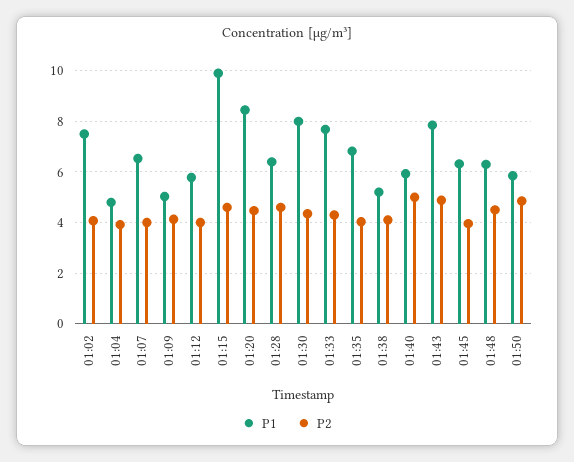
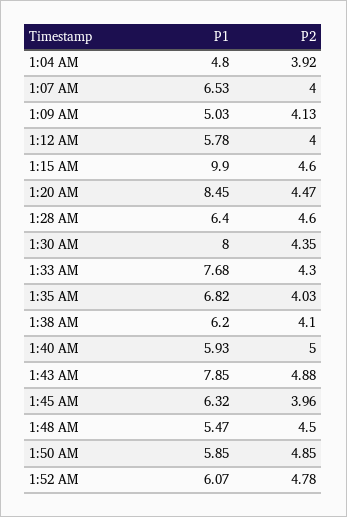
P1, 01:02: 7.5 -> none
P2, 01:02: 4 -> none
P1, 01:38: 5.25 -> 6.2
P1, 01:48: 6.25 -> 5.47
P1, 1:52 AM: none -> 6.07
P2, 1:52 AM: none -> 4.78

